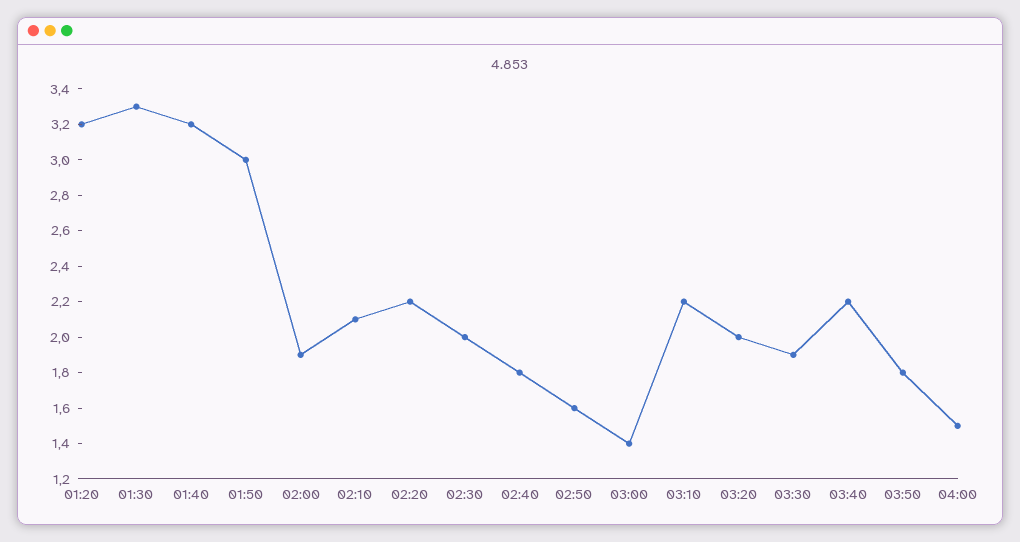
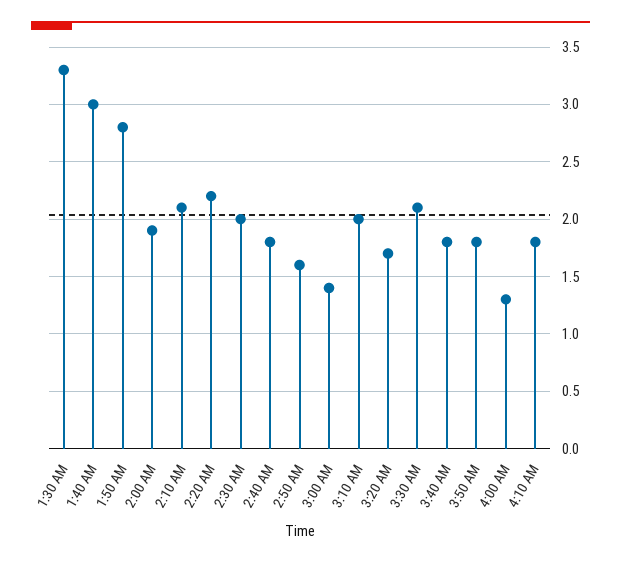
01:20: 3.2 -> none
01:40: 3.2 -> 3
01:50: 3 -> 2.8
03:10: 2.2 -> 2
03:20: 2 -> 1.7
03:30: 1.9 -> 2.1
03:40: 2.2 -> 1.8
04:00: 1.5 -> 1.3
4:10 AM: none -> 1.8

